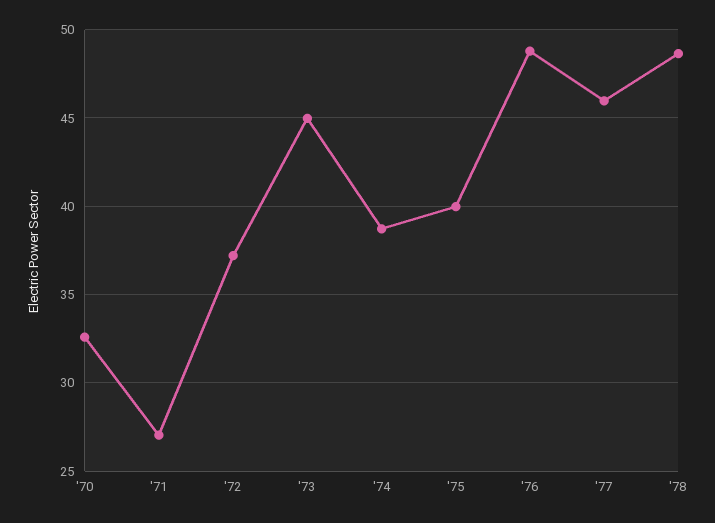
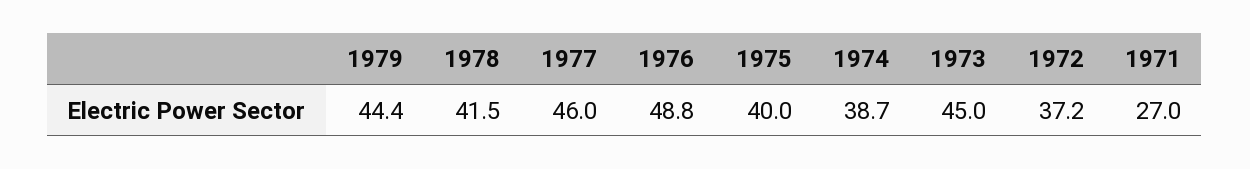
'70: 32.5 -> none
'78: 48.5 -> 41.5
1979: none -> 44.4

